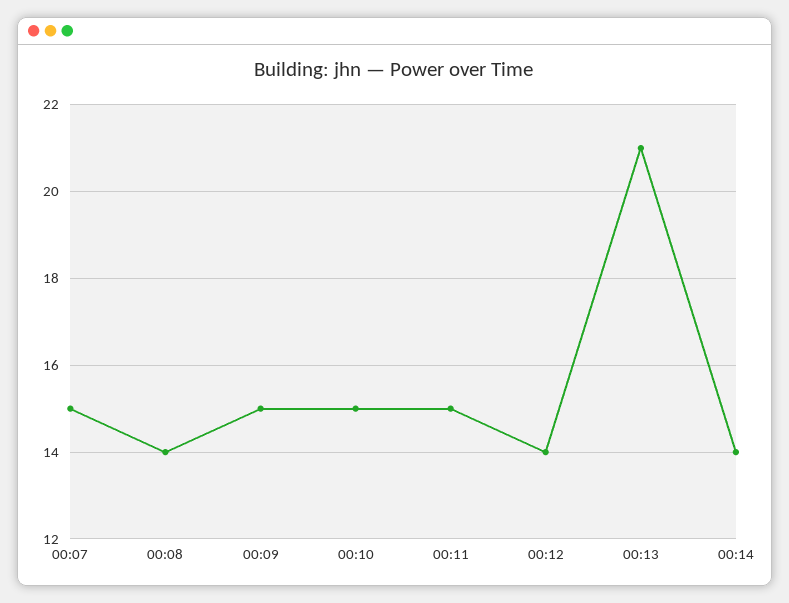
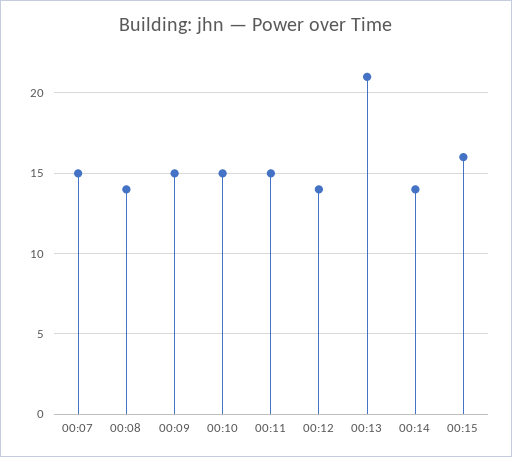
00:15: none -> 16

